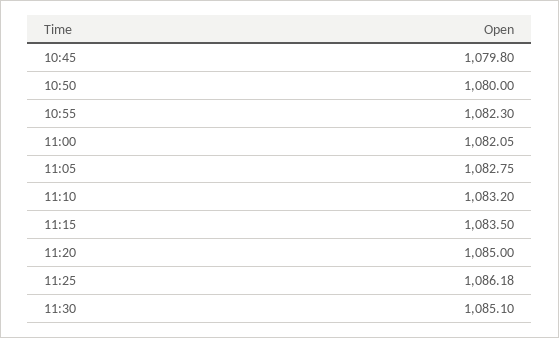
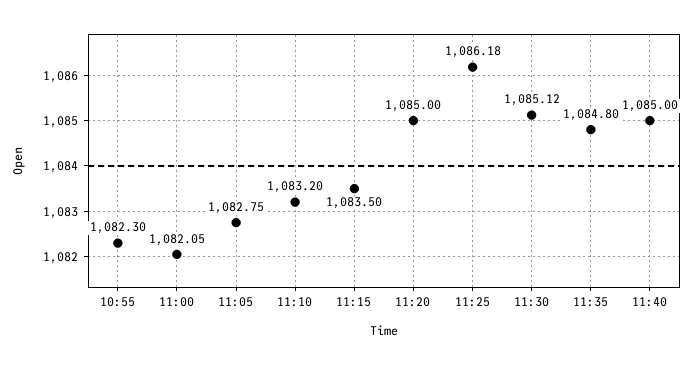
10:45: 1079.8 -> none
10:50: 1080 -> none
11:30: 1085.1 -> 1085.12
11:35: none -> 1084.8
11:40: none -> 1085

